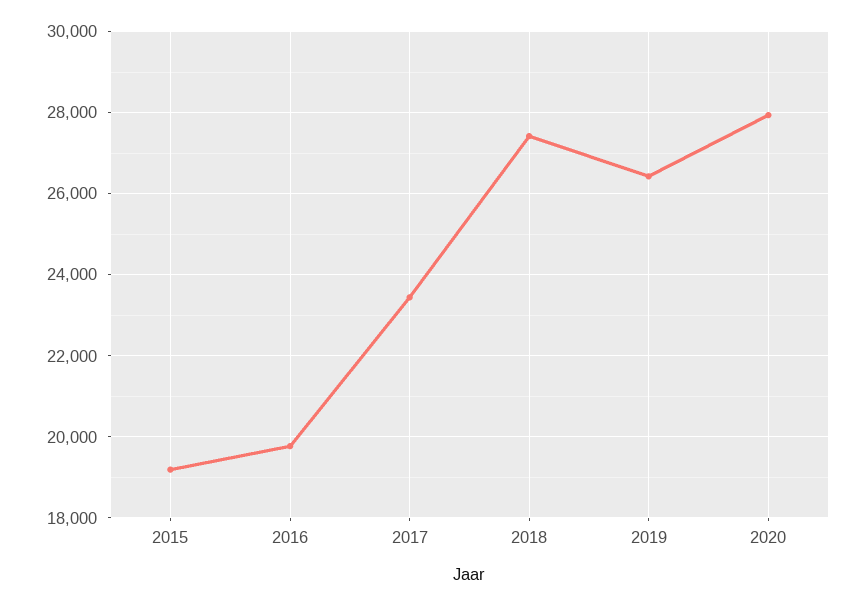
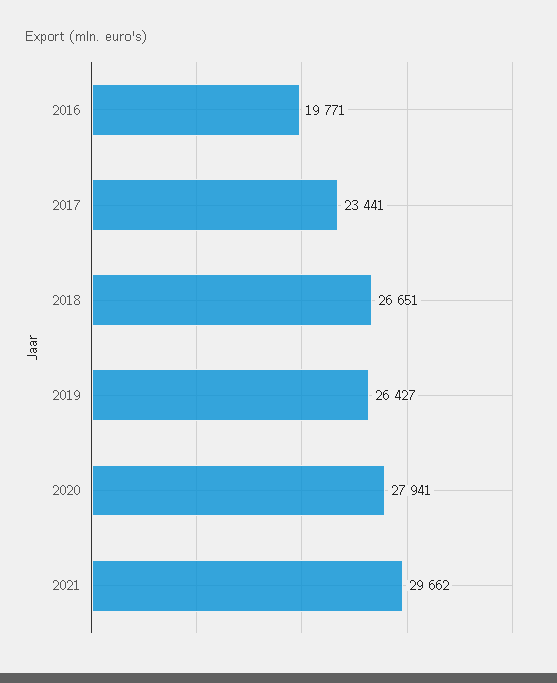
2015: 19200 -> none
2018: 27400 -> 26651
2021: none -> 29662

